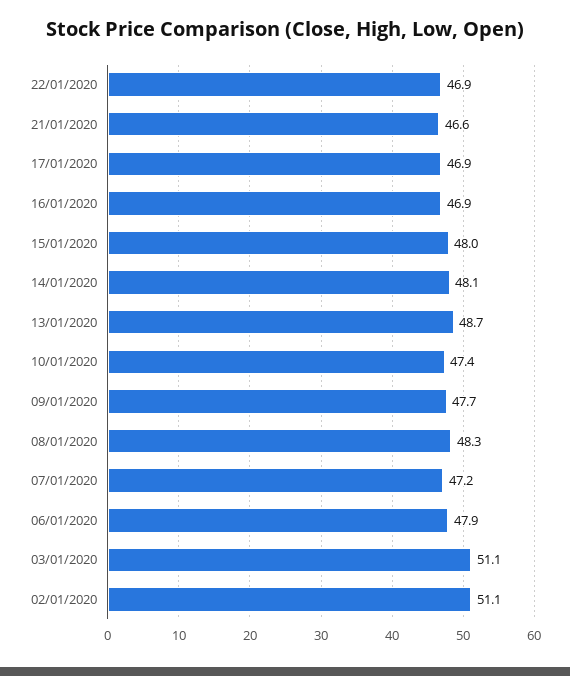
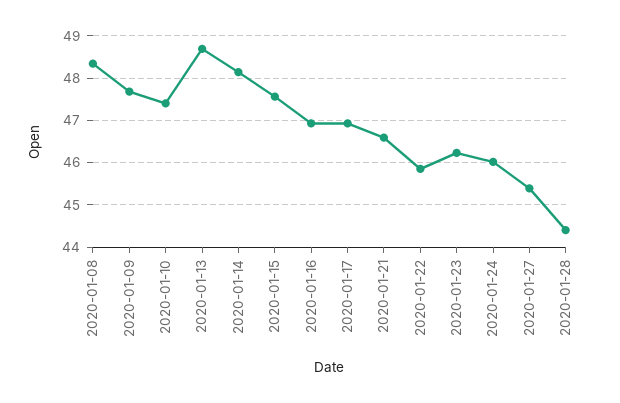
22/01/2020: 46.9 -> 45.8
15/01/2020: 48 -> 47.6
07/01/2020: 47.2 -> none
06/01/2020: 47.9 -> none
03/01/2020: 51.1 -> none
02/01/2020: 51.1 -> none
2020-01-23: none -> 46.2
2020-01-24: none -> 46
2020-01-27: none -> 45.4
2020-01-28: none -> 44.4

